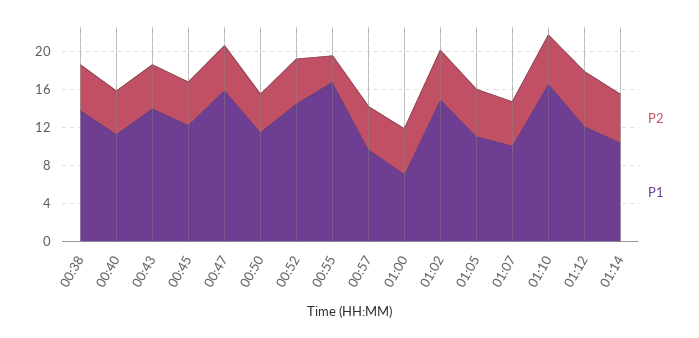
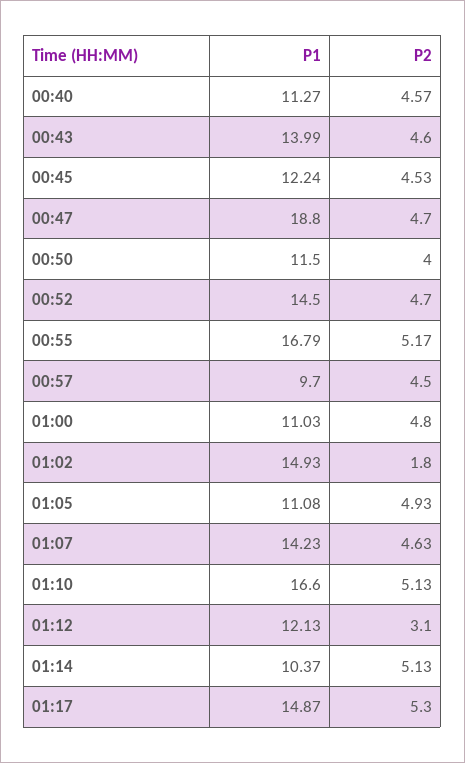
P2, 00:38: 5 -> none
P1, 00:38: 14 -> none
P1, 00:47: 16 -> 18.8
P2, 00:55: 3 -> 5.17
P1, 01:00: 7 -> 11.03
P2, 01:02: 5 -> 1.8
P1, 01:07: 10 -> 14.23
P2, 01:12: 6 -> 3.1
P1, 01:17: none -> 14.87
P2, 01:17: none -> 5.3

